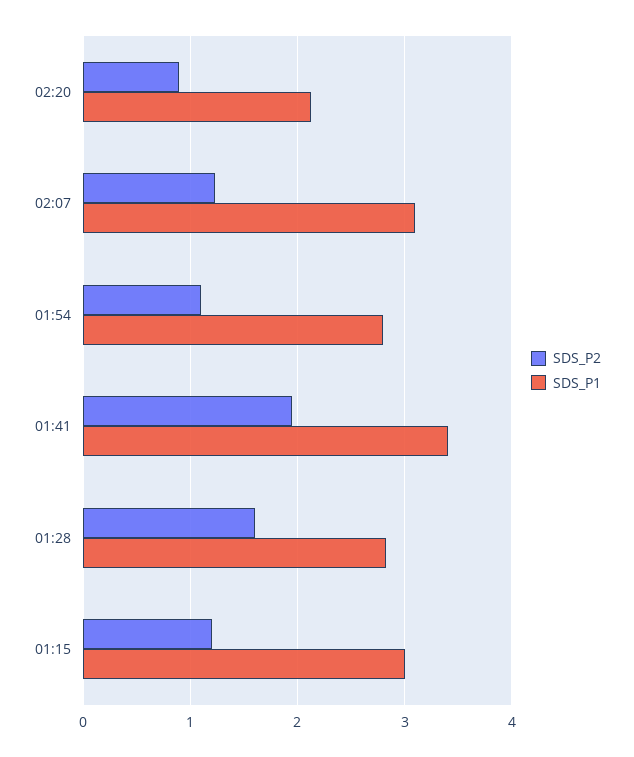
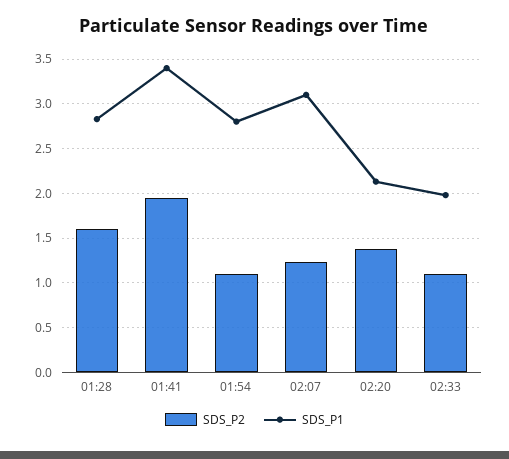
SDS_P2, 02:20: 0.9 -> 1.4
SDS_P2, 01:15: 1.2 -> none
SDS_P1, 01:15: 3 -> none
SDS_P2, 02:33: none -> 1.1
SDS_P1, 02:33: none -> 2

